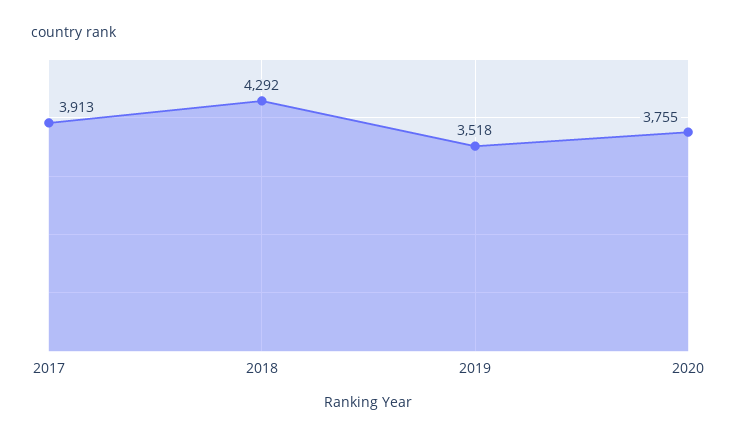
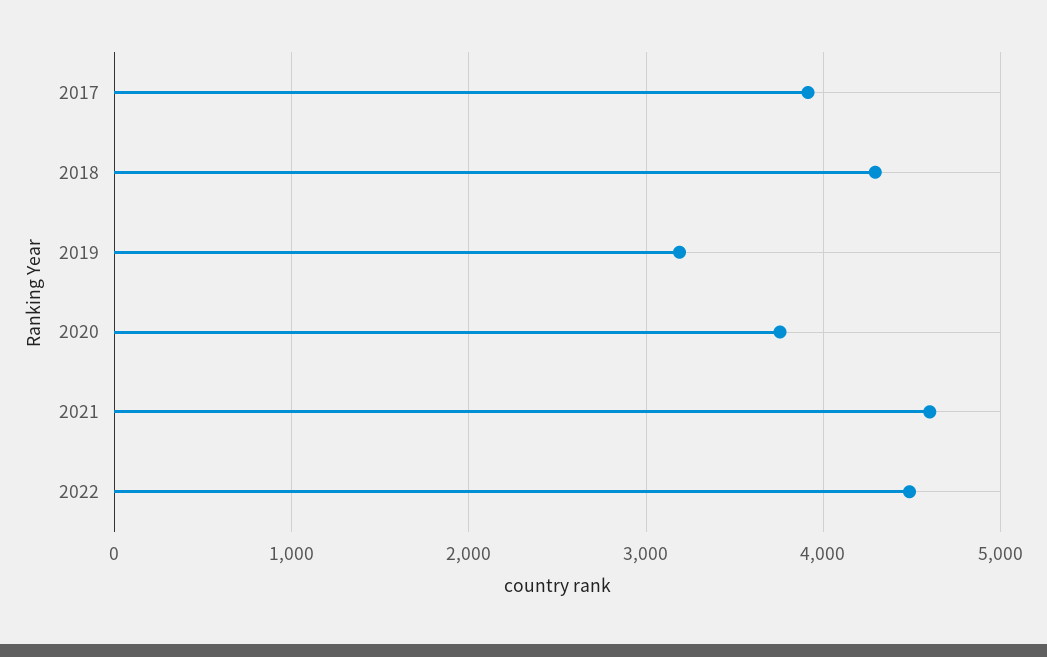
2019: 3518 -> 3200
2021: none -> 4600
2022: none -> 4500

